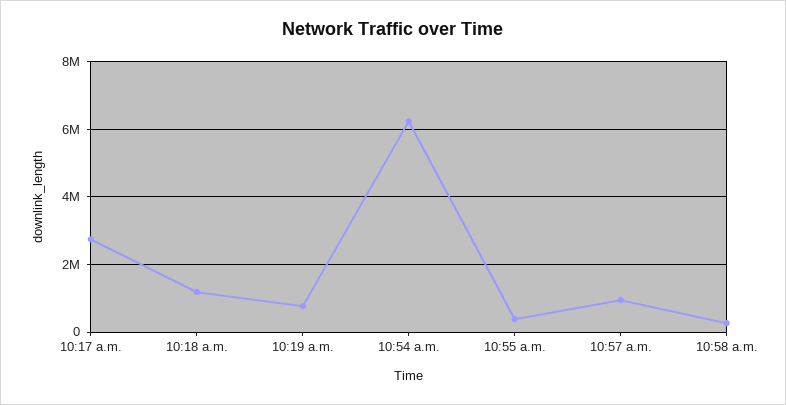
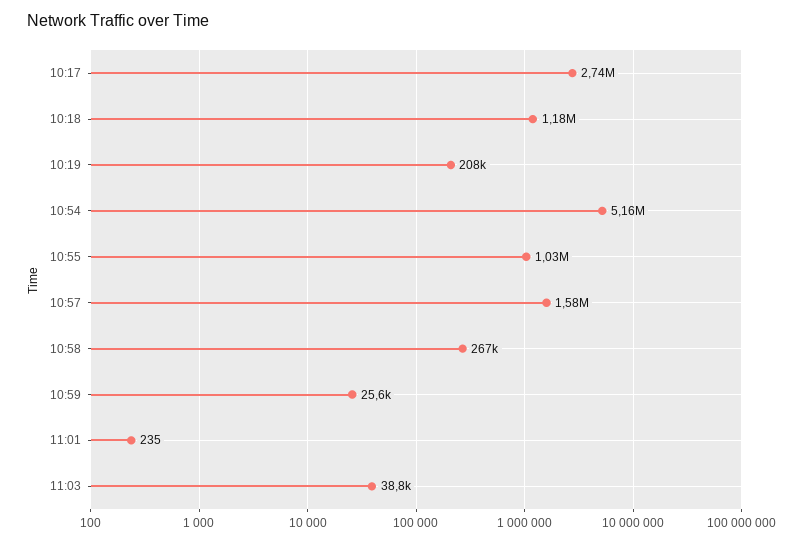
10:19 a.m.: 800000 -> 208000
10:54 a.m.: 6200000 -> 5160000
10:55 a.m.: 400000 -> 1030000
10:57 a.m.: 1000000 -> 1580000
10:59: none -> 25600
11:01: none -> 235
11:03: none -> 38800

